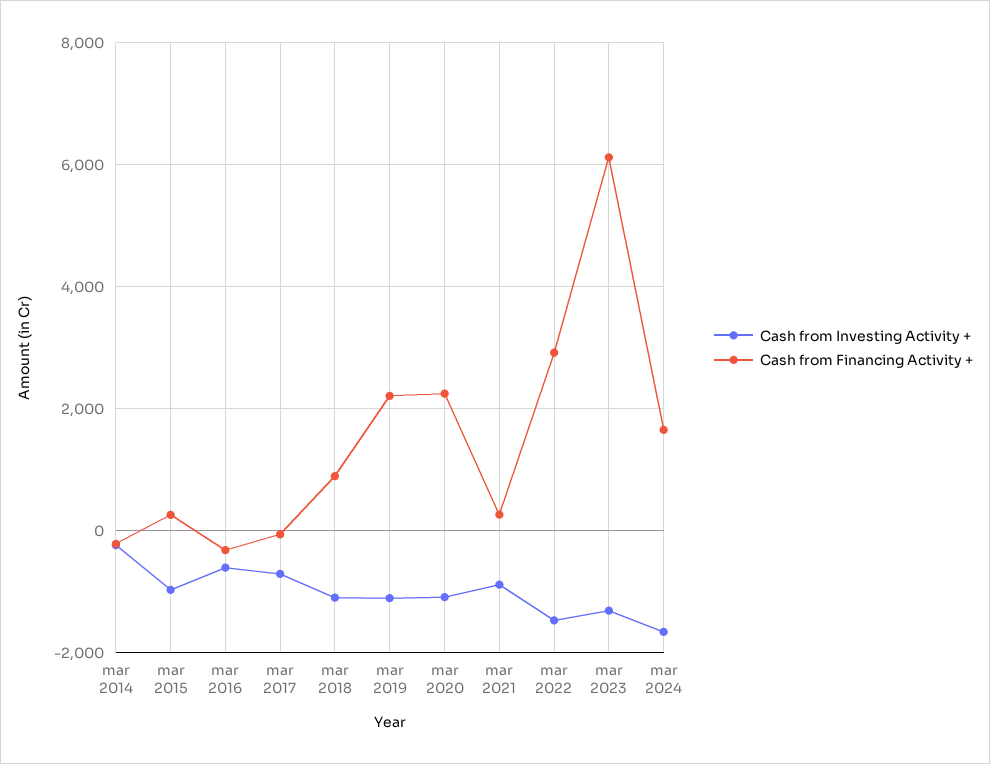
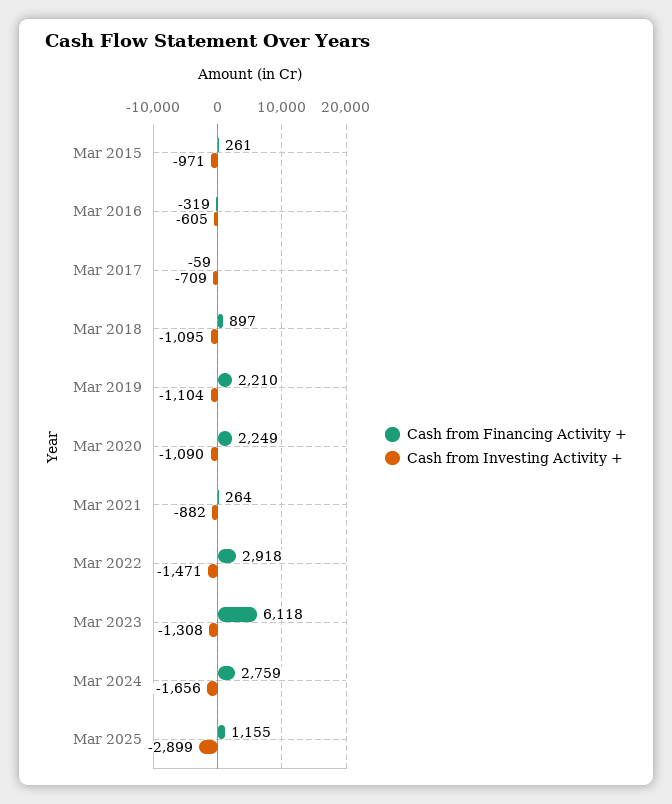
Cash from Investing Activity +, mar 2014: -200 -> none
Cash from Financing Activity +, mar 2014: -200 -> none
Cash from Financing Activity +, mar 2024: 1600 -> 2759
Cash from Financing Activity +, Mar 2025: none -> 1155
Cash from Investing Activity +, Mar 2025: none -> -2899

